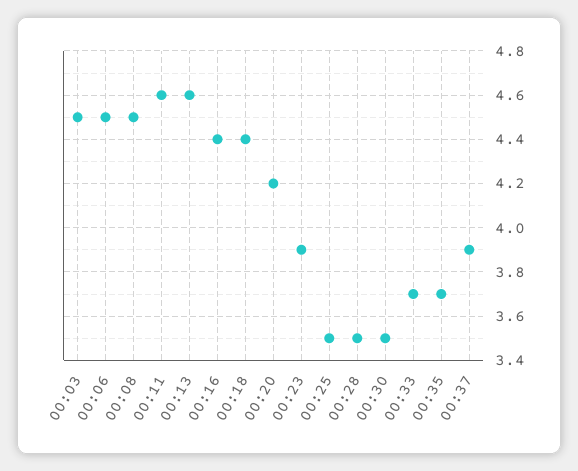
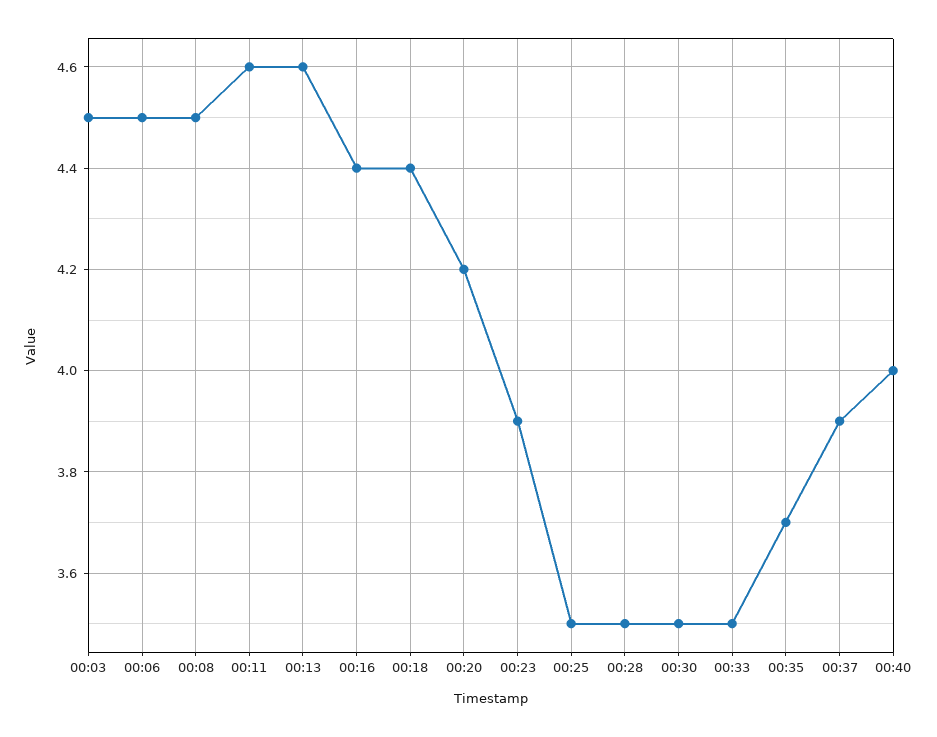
00:33: 3.7 -> 3.5
00:40: none -> 4

